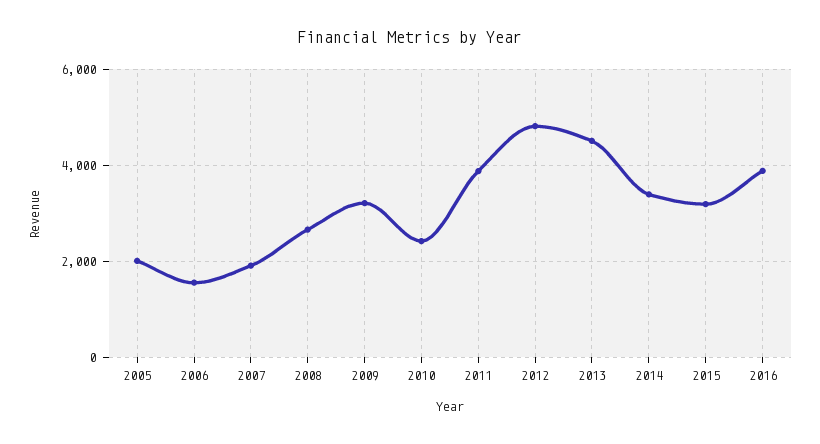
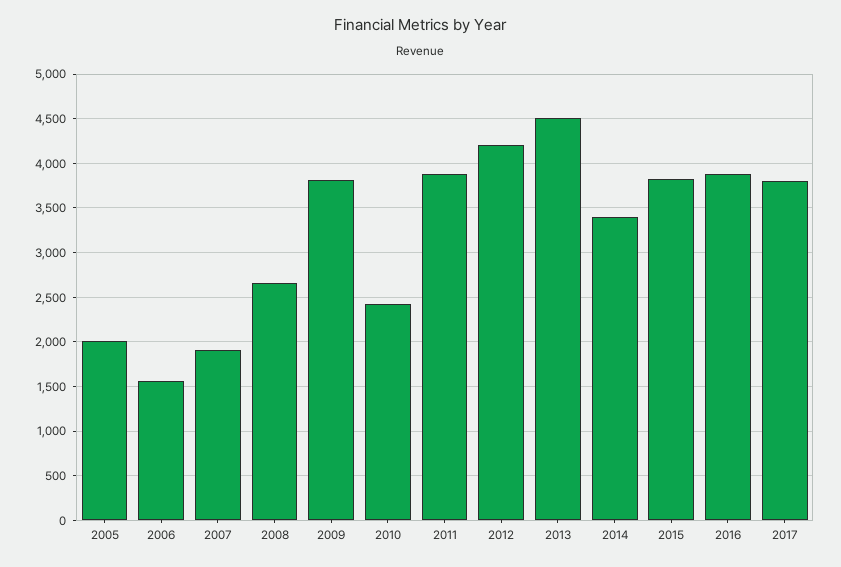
2009: 3200 -> 3800
2012: 4800 -> 4200
2015: 3200 -> 3800
2017: none -> 3800

